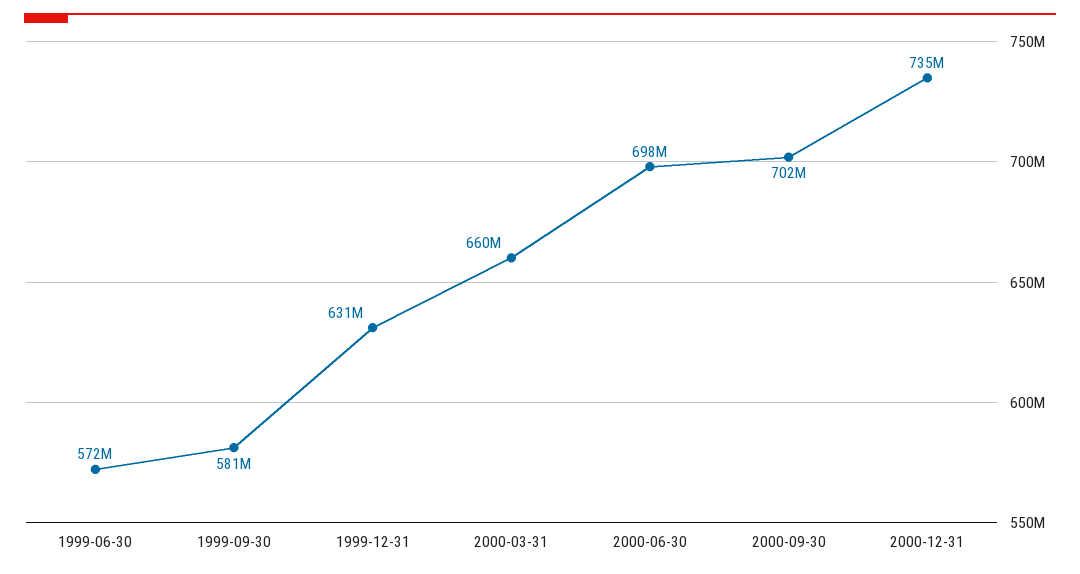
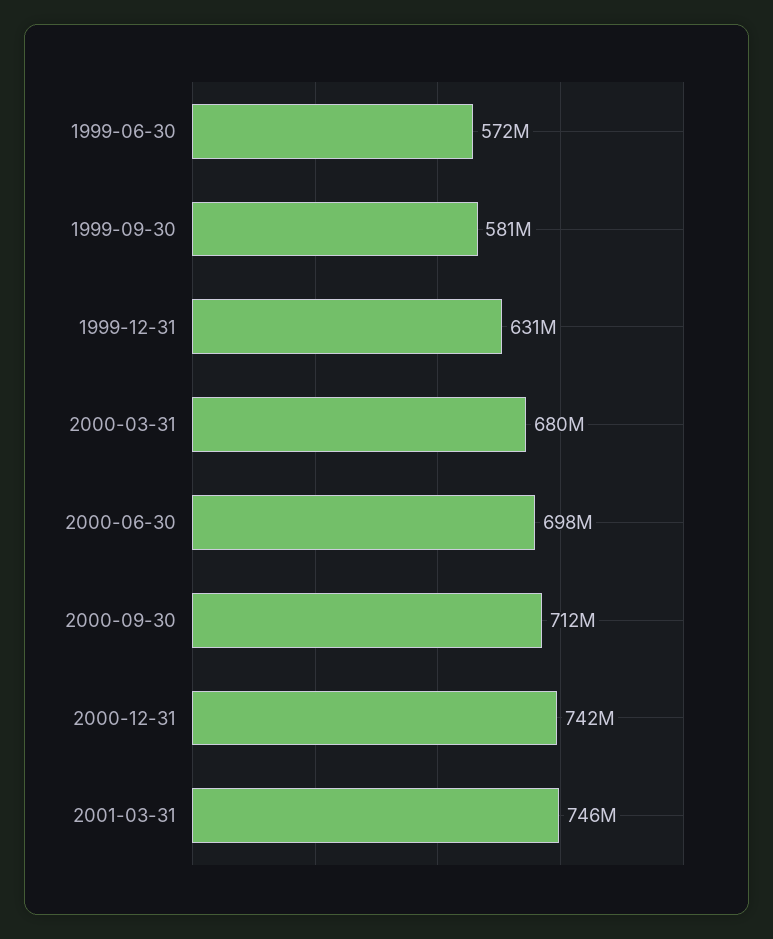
2000-03-31: 660000000 -> 680000000
2000-09-30: 702000000 -> 712000000
2000-12-31: 735000000 -> 742000000
2001-03-31: none -> 746000000

